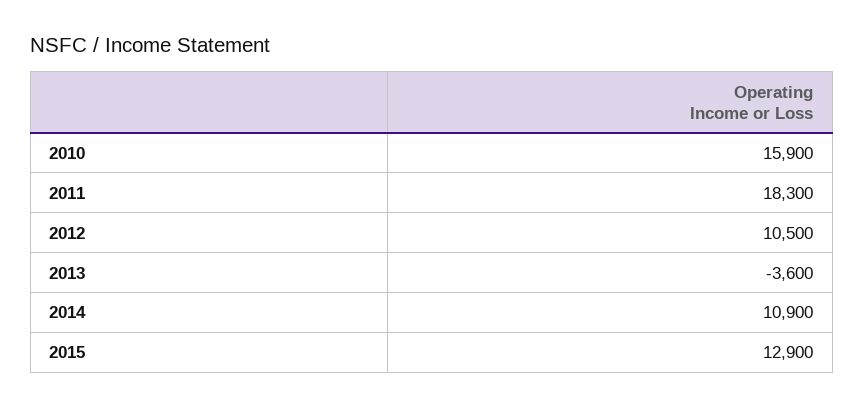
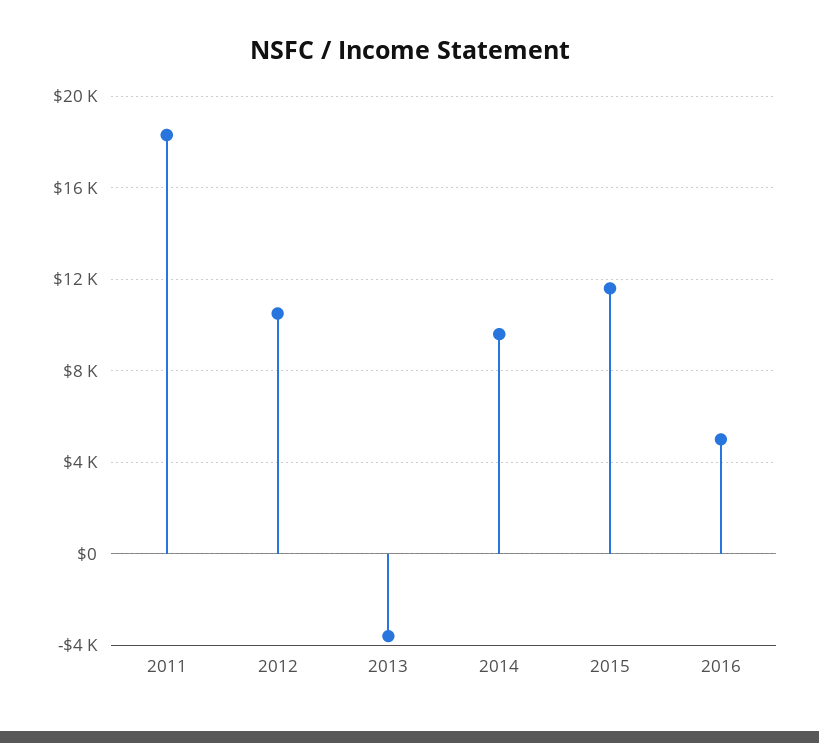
2010: 15900 -> none
2014: 10900 -> 9500
2015: 12900 -> 11500
2016: none -> 5000

